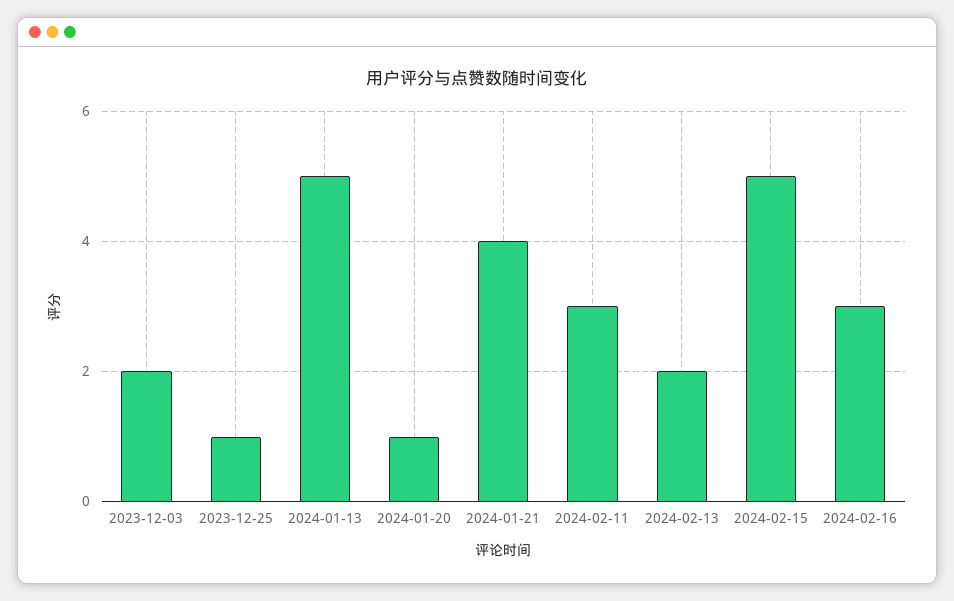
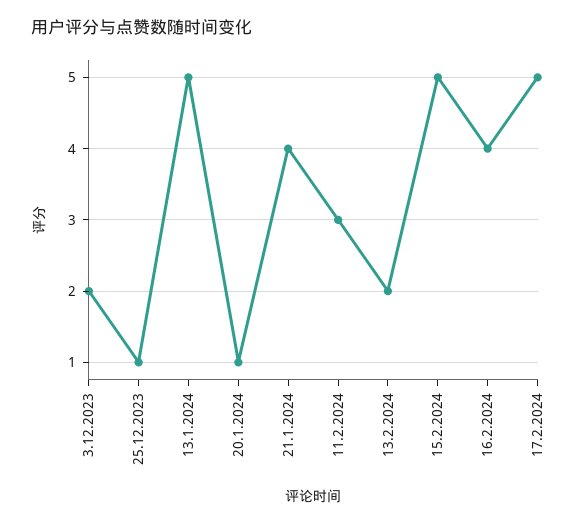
2024-02-16: 3 -> 4
17.2.2024: none -> 5

